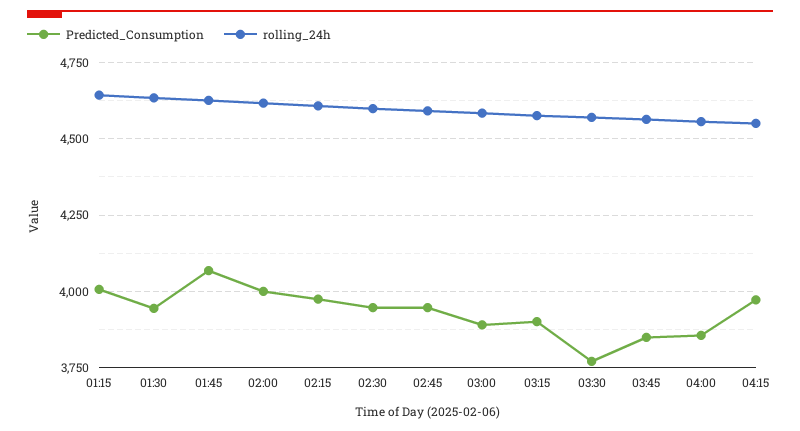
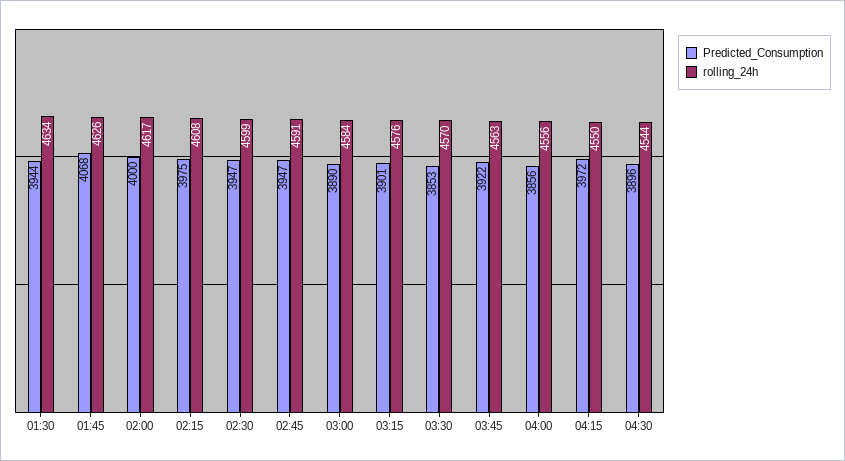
Predicted_Consumption, 01:15: 4000 -> none
rolling_24h, 01:15: 4650 -> none
Predicted_Consumption, 03:30: 3775 -> 3853
Predicted_Consumption, 03:45: 3850 -> 3922
Predicted_Consumption, 04:30: none -> 3896
rolling_24h, 04:30: none -> 4544

